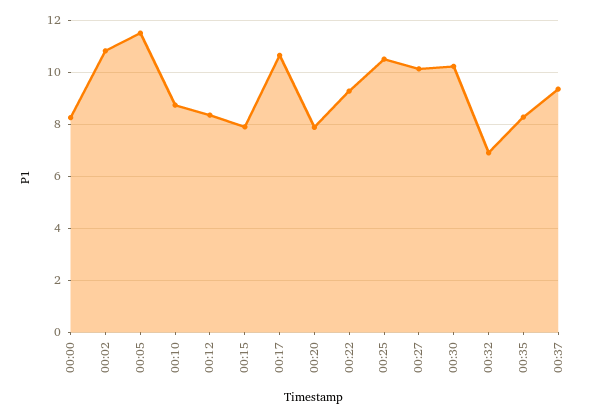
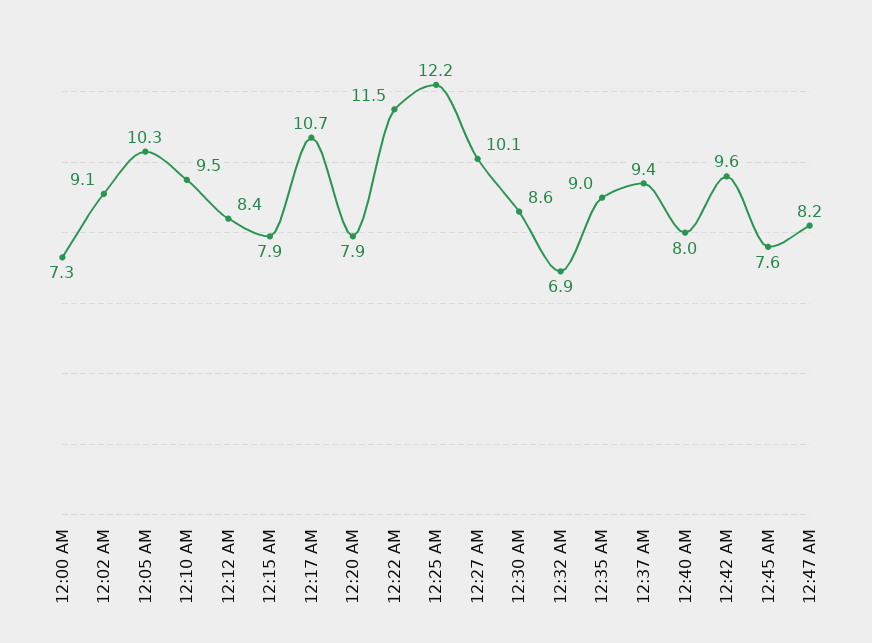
00:00: 8.25 -> 7.3
00:02: 10.75 -> 9.1
00:05: 11.5 -> 10.3
00:10: 8.75 -> 9.5
00:22: 9.25 -> 11.5
00:25: 10.5 -> 12.2
00:30: 10.25 -> 8.6
00:35: 8.25 -> 9
12:40 AM: none -> 8
12:42 AM: none -> 9.6
12:45 AM: none -> 7.6
12:47 AM: none -> 8.2

